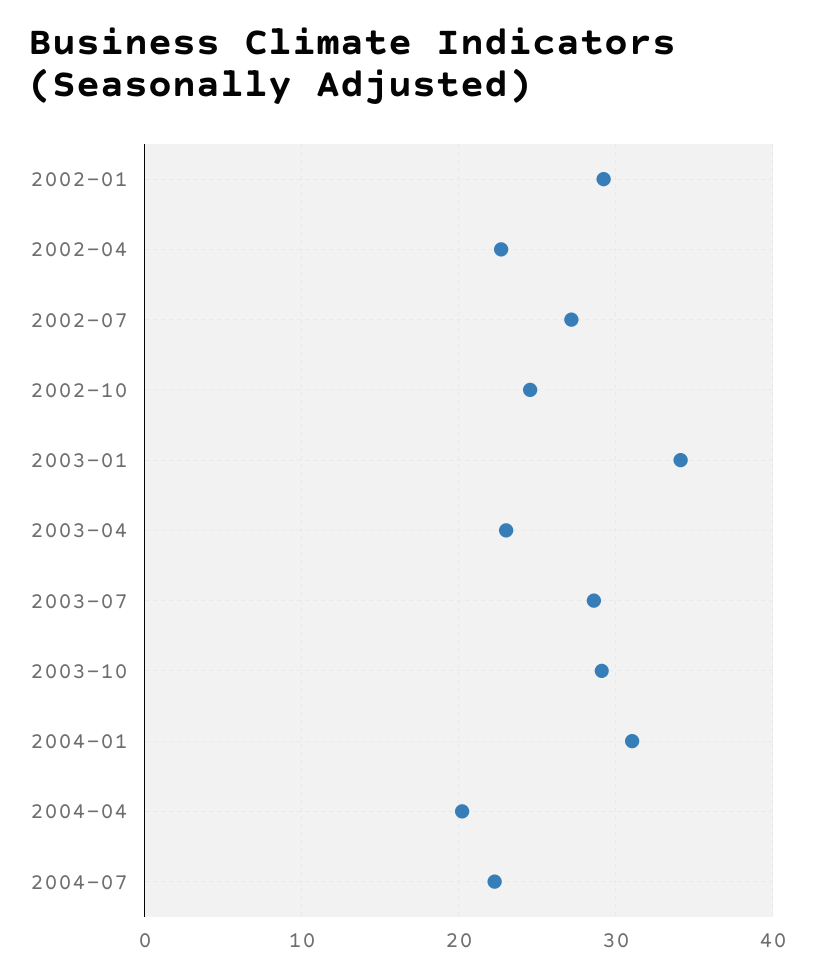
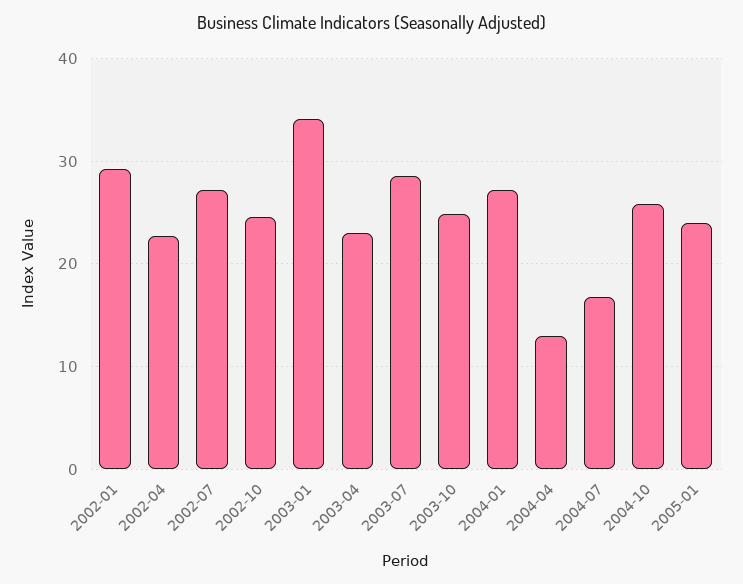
2003-10: 29 -> 25
2004-01: 31 -> 27
2004-04: 20 -> 13
2004-07: 22 -> 17
2004-10: none -> 26
2005-01: none -> 24

